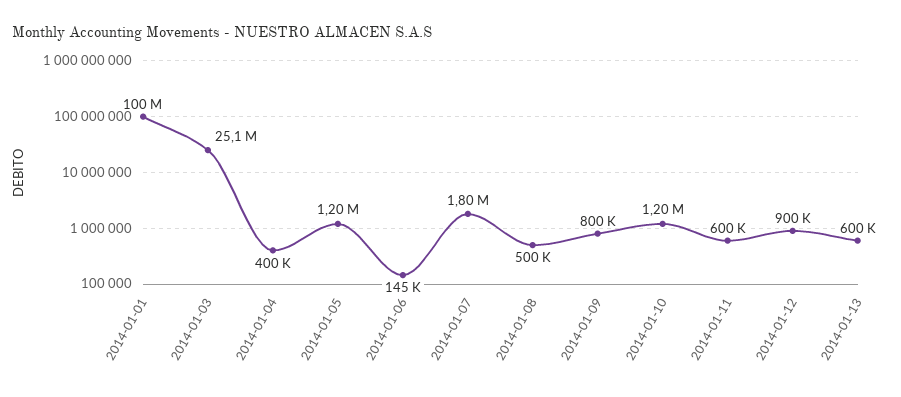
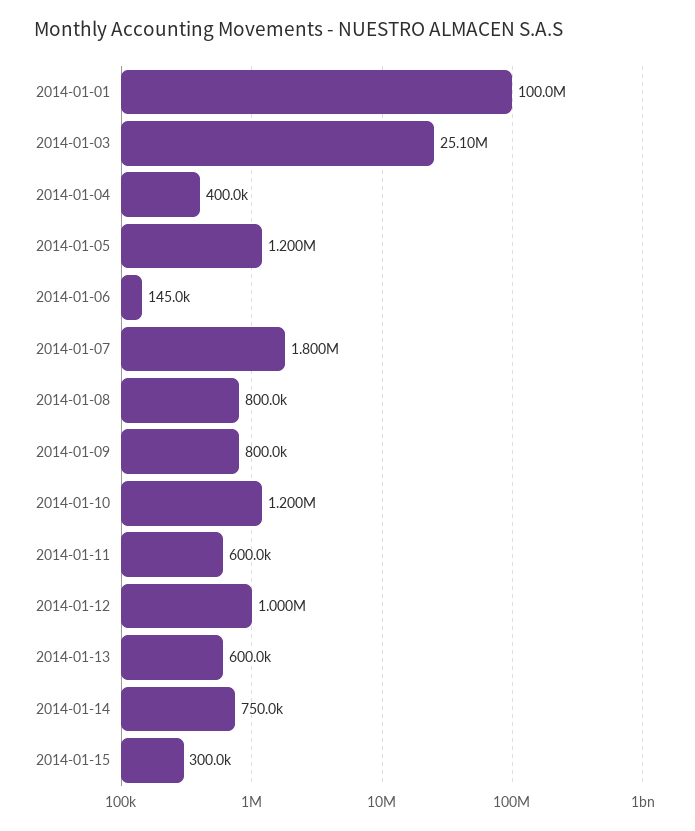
2014-01-08: 500000 -> 800000
2014-01-12: 900000 -> 1000000
2014-01-14: none -> 750000
2014-01-15: none -> 300000

